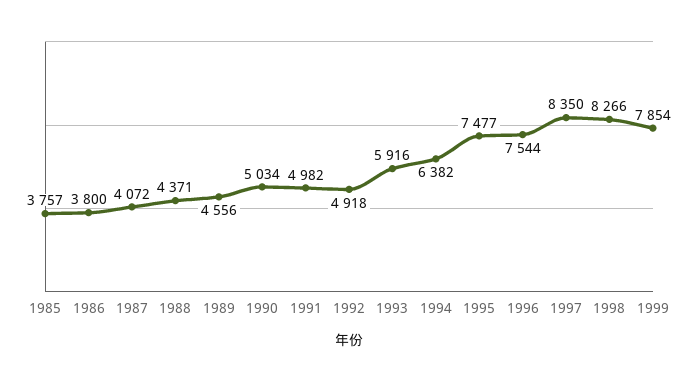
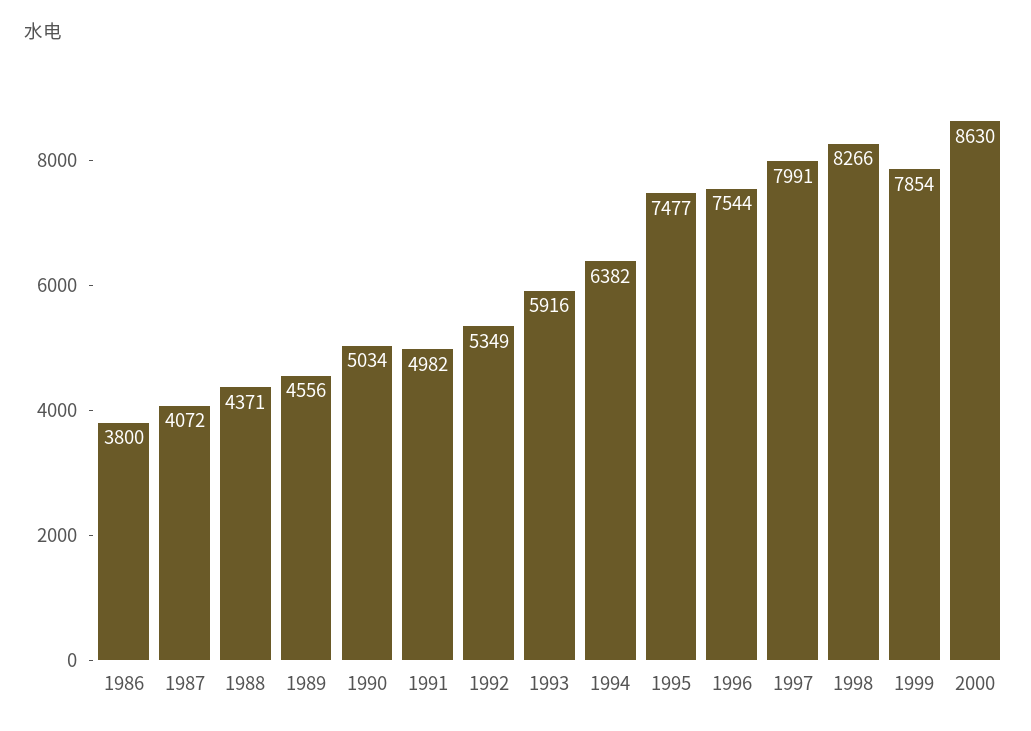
1985: 3757 -> none
1992: 4918 -> 5349
1997: 8350 -> 7991
2000: none -> 8630

